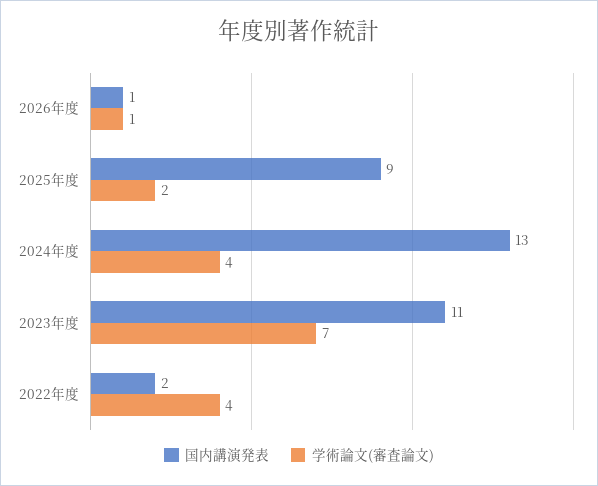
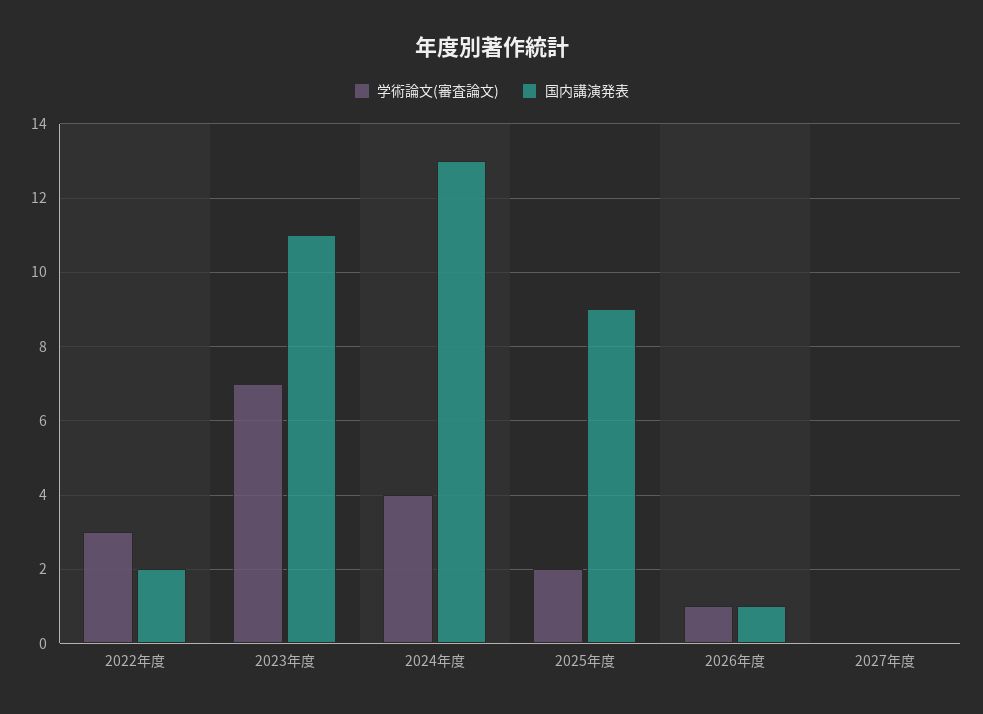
学術論文(審査論文), 2022年度: 4 -> 3
学術論文(審査論文), 2027年度: none -> 0
国内講演発表, 2027年度: none -> 0

